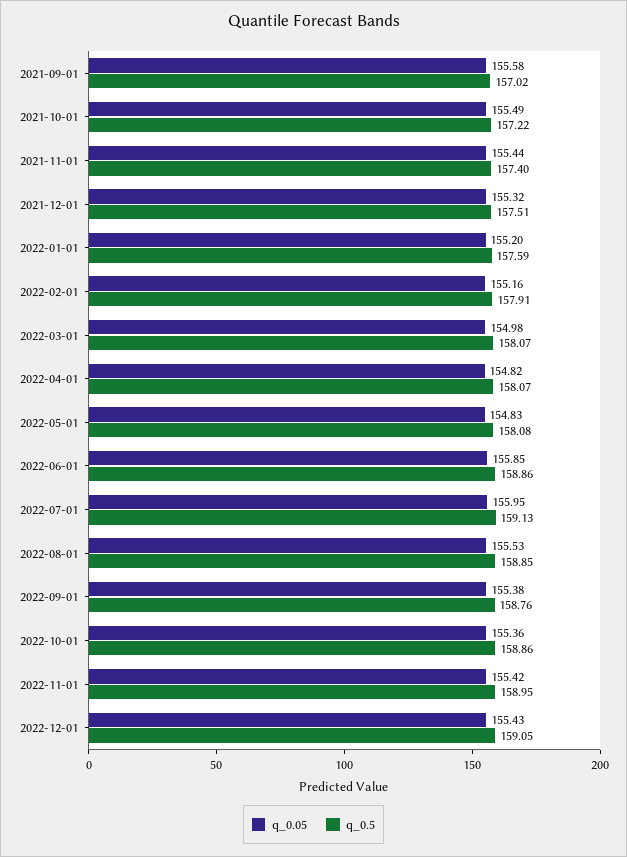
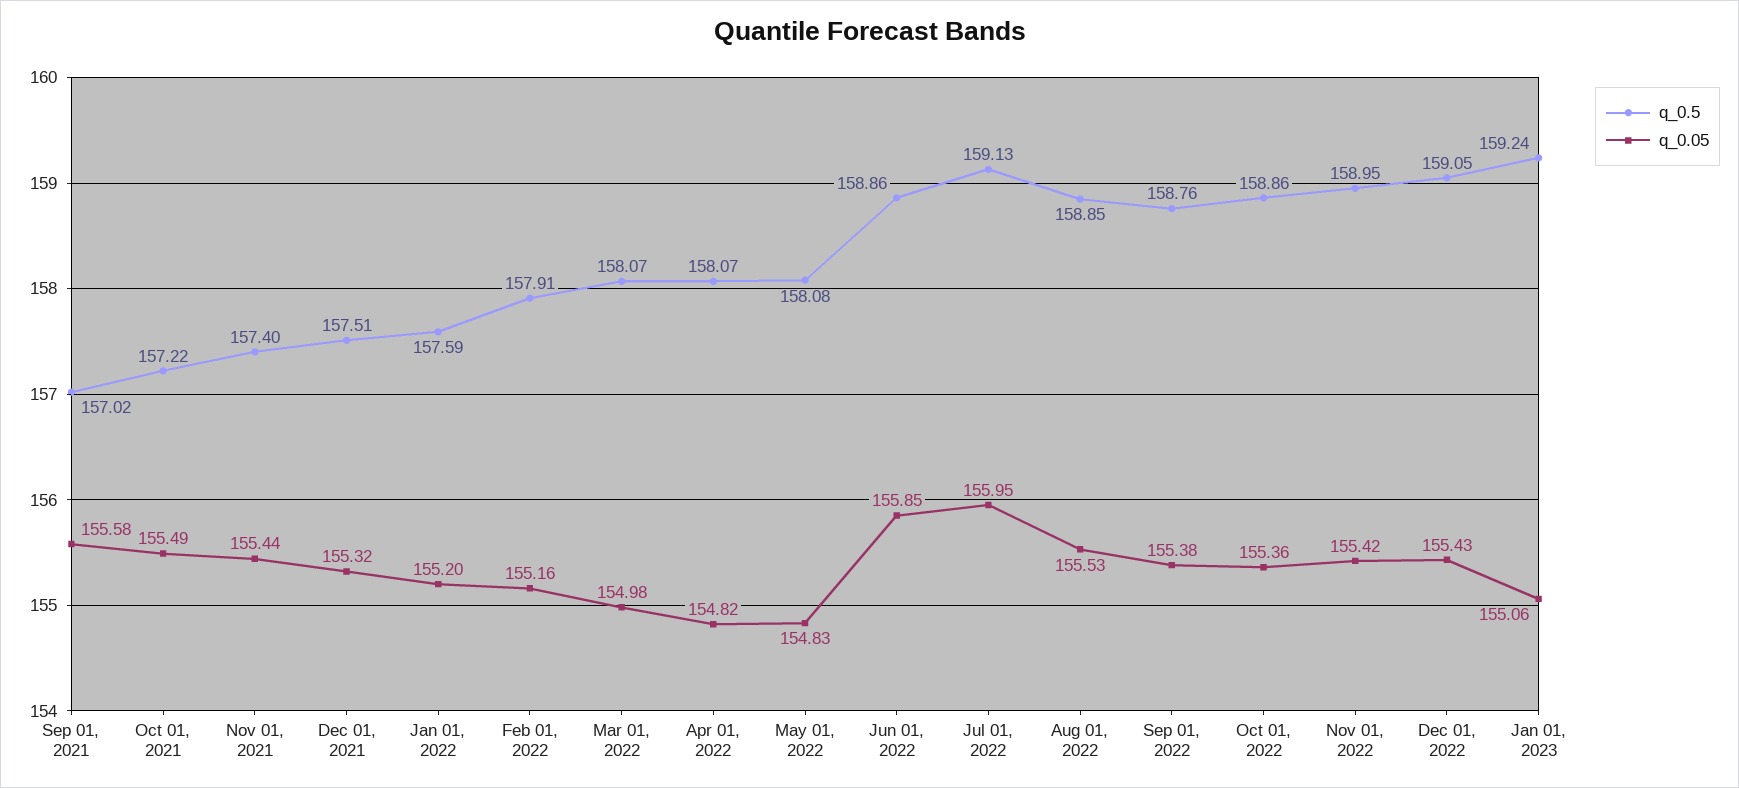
q_0.5, Jan 01, 2023: none -> 159.24
q_0.05, Jan 01, 2023: none -> 155.06

